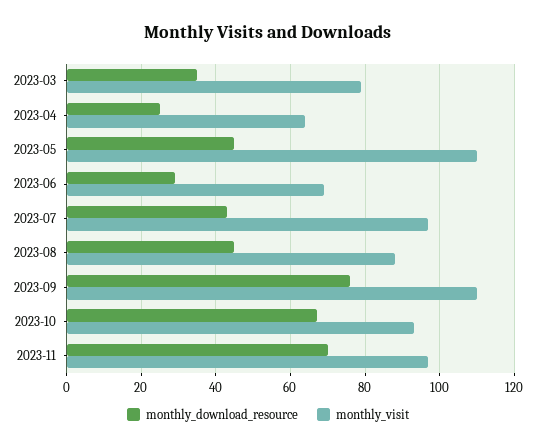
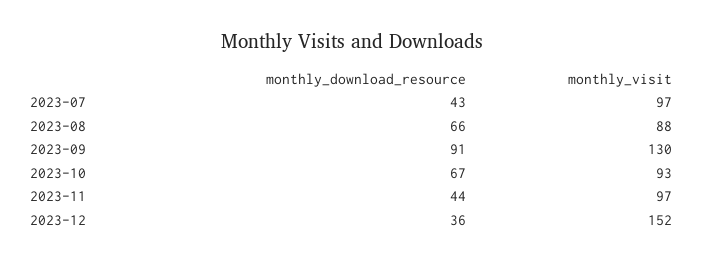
monthly_download_resource, 2023-03: 35 -> none
monthly_visit, 2023-03: 80 -> none
monthly_download_resource, 2023-04: 25 -> none
monthly_visit, 2023-04: 65 -> none
monthly_download_resource, 2023-05: 45 -> none
monthly_visit, 2023-05: 110 -> none
monthly_download_resource, 2023-06: 30 -> none
monthly_visit, 2023-06: 70 -> none
monthly_download_resource, 2023-08: 45 -> 66
monthly_download_resource, 2023-09: 75 -> 91
monthly_visit, 2023-09: 110 -> 130
monthly_download_resource, 2023-11: 70 -> 44
monthly_download_resource, 2023-12: none -> 36
monthly_visit, 2023-12: none -> 152

